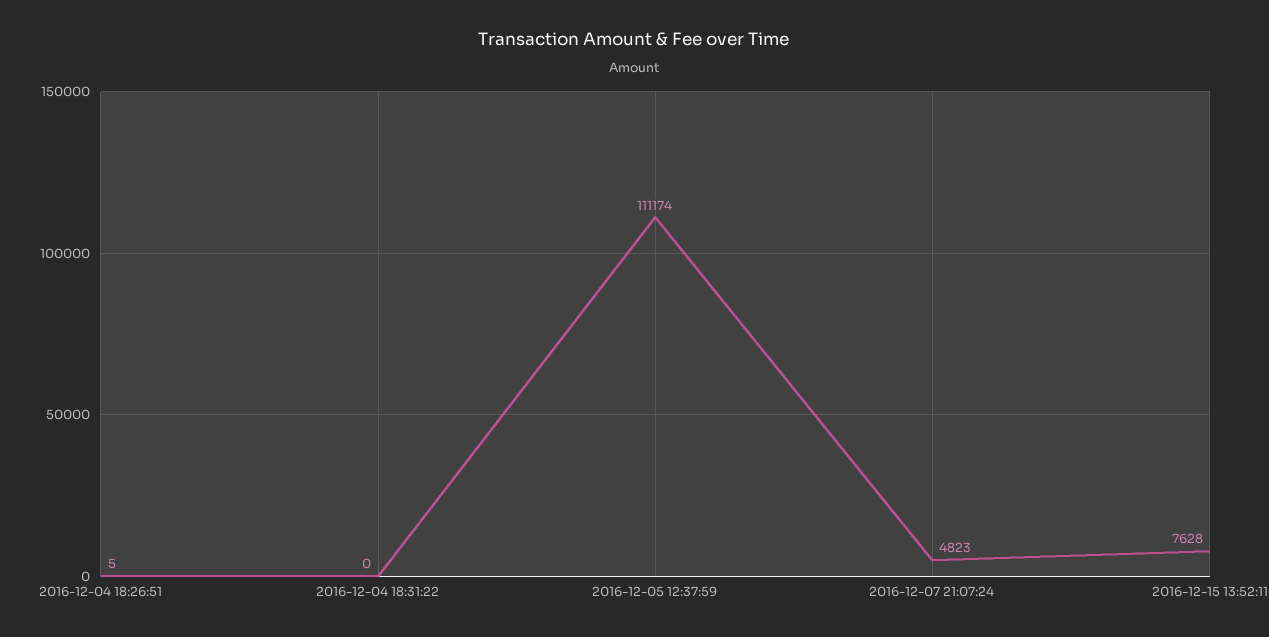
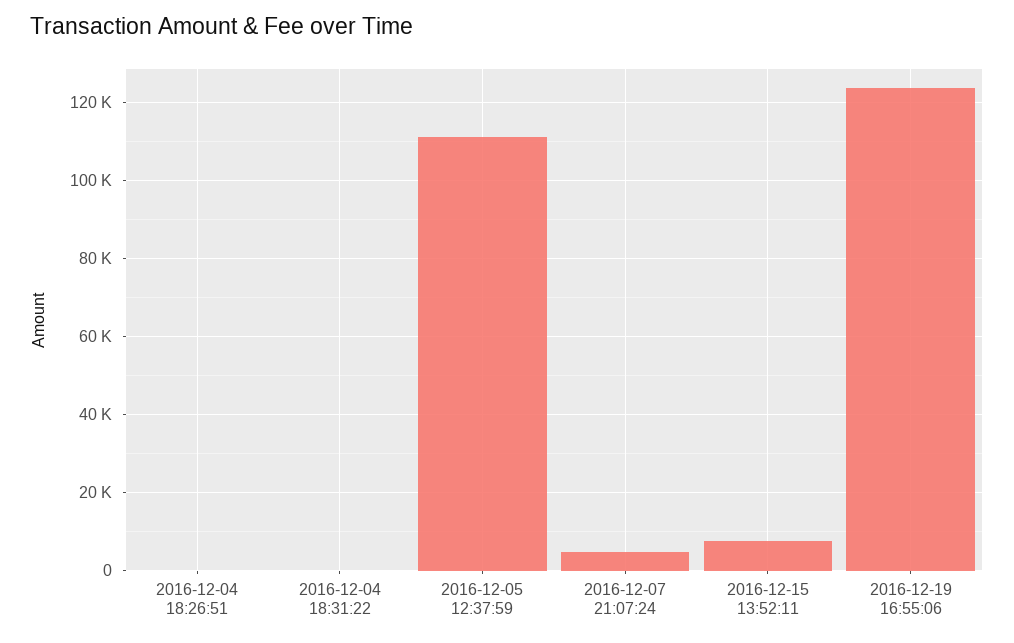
2016-12-19 16:55:06: none -> 124000

